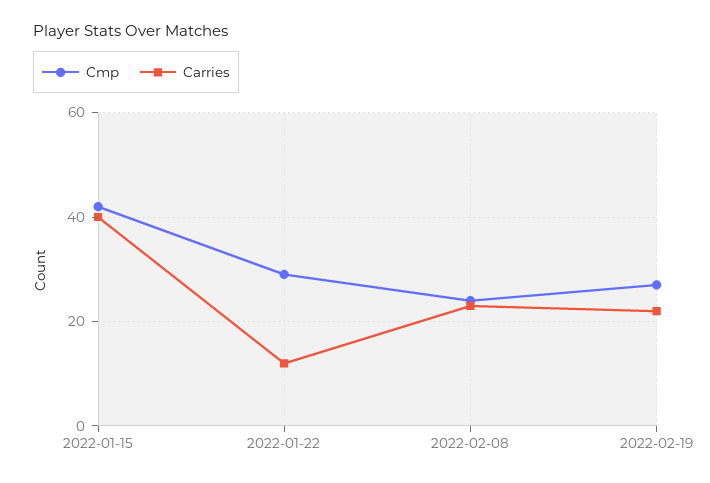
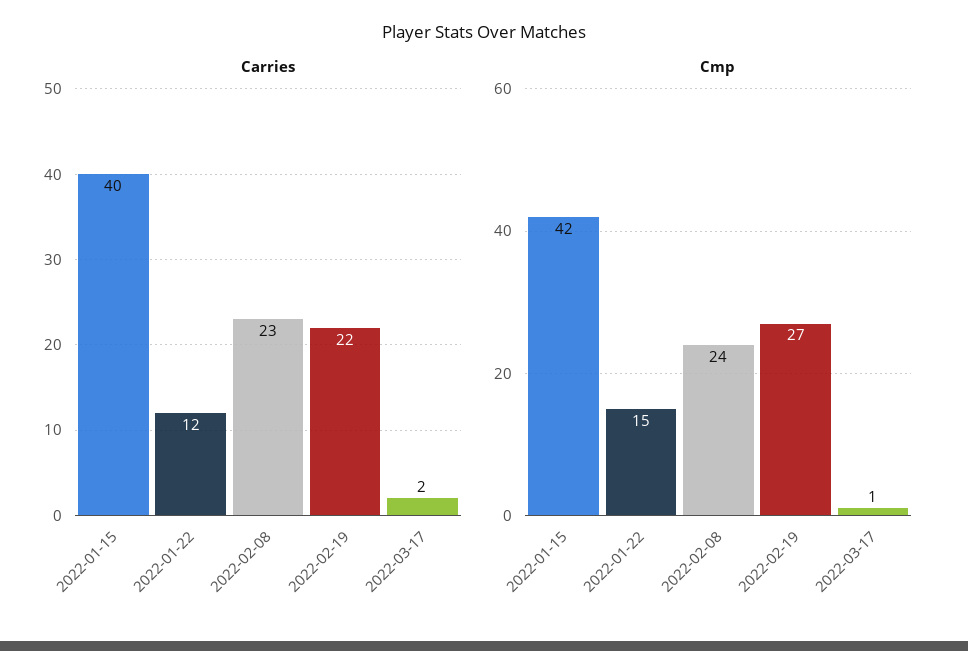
Cmp, 2022-01-22: 30 -> 15
Carries, 2022-03-17: none -> 2
Cmp, 2022-03-17: none -> 1

